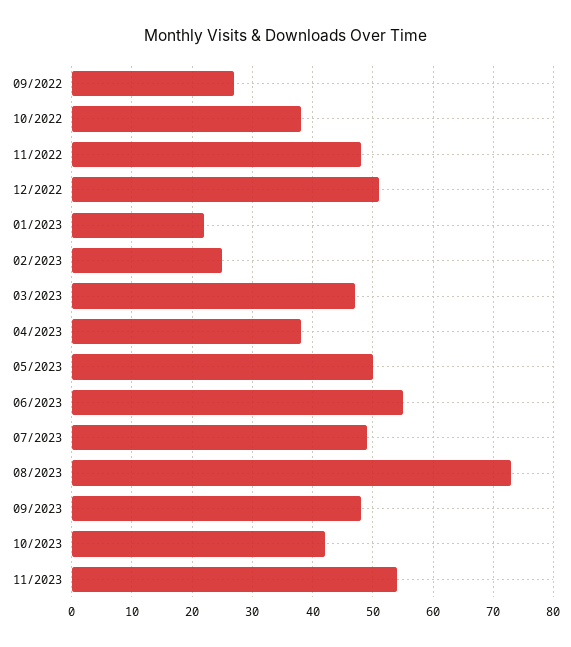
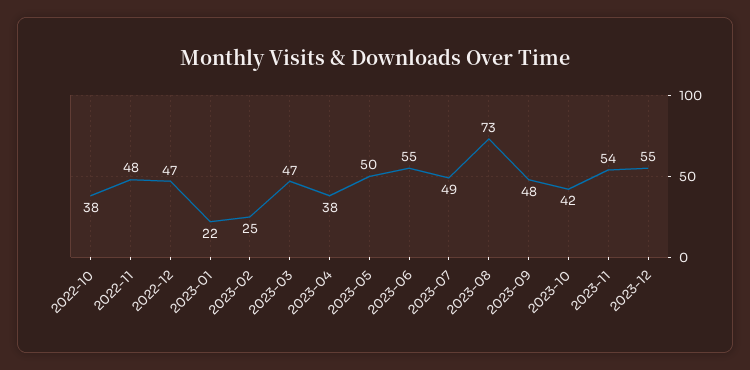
09/2022: 27 -> none
12/2022: 51 -> 47
2023-12: none -> 55

